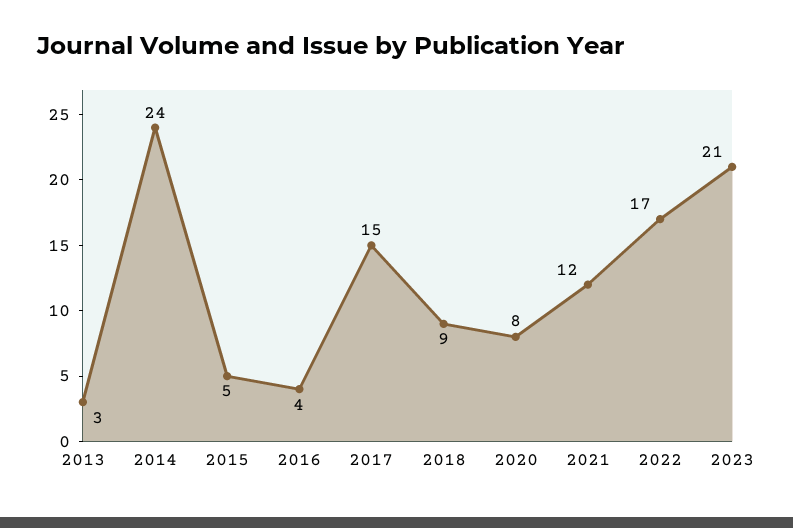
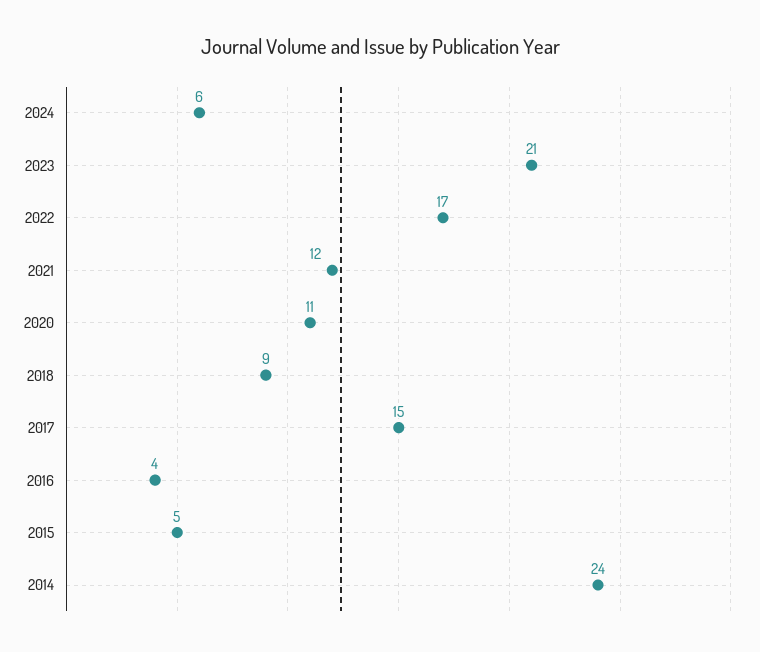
2013: 3 -> none
2020: 8 -> 11
2024: none -> 6

